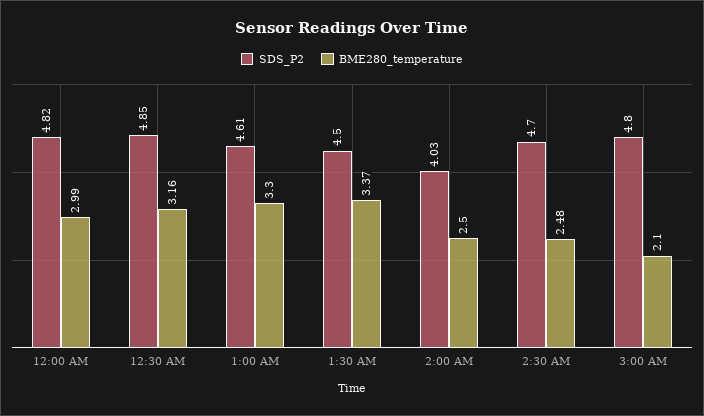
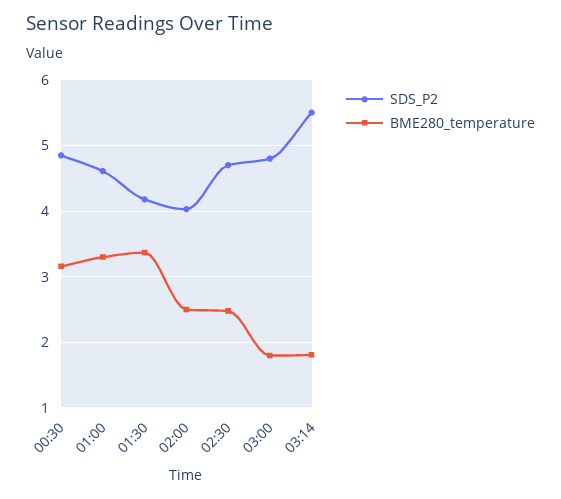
SDS_P2, 12:00 AM: 4.82 -> none
BME280_temperature, 12:00 AM: 2.99 -> none
SDS_P2, 1:30 AM: 4.5 -> 4.2
BME280_temperature, 3:00 AM: 2.1 -> 1.8
SDS_P2, 03:14: none -> 5.5
BME280_temperature, 03:14: none -> 1.8

